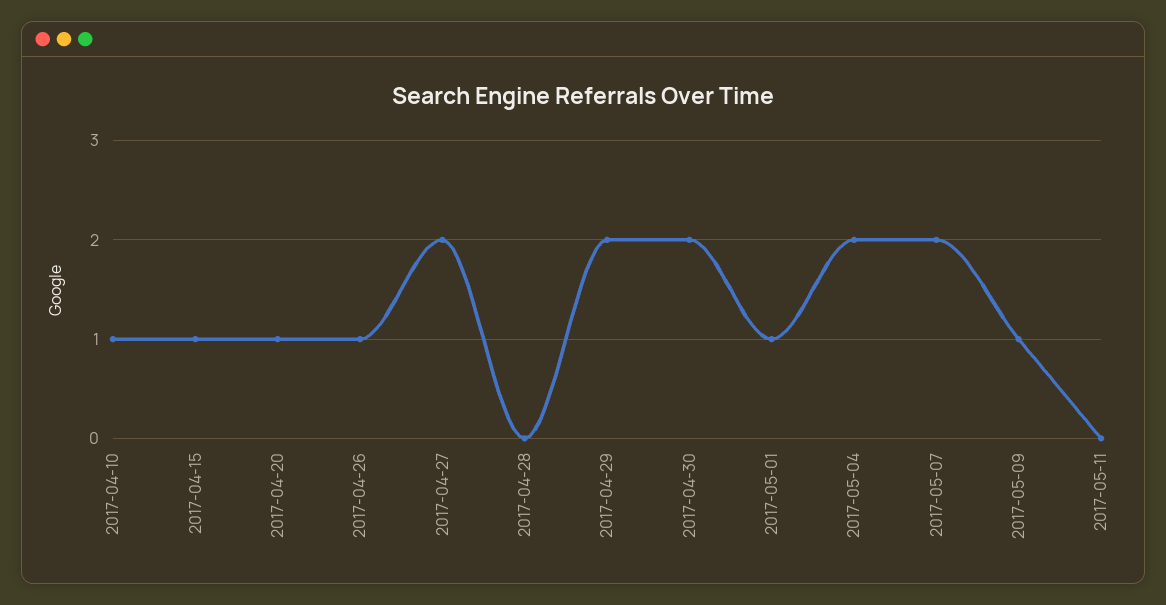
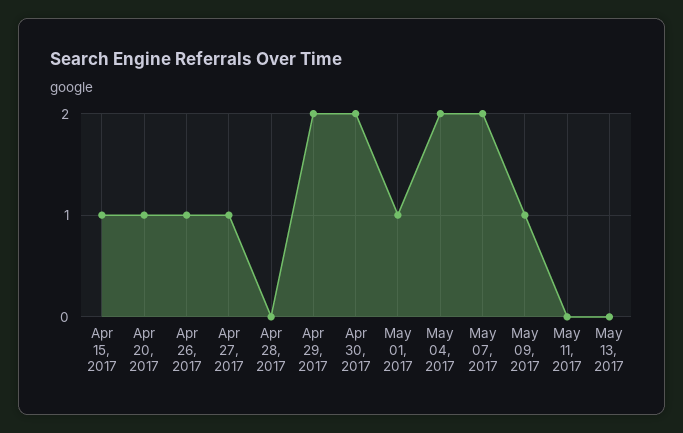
2017-04-10: 1 -> none
2017-04-27: 2 -> 1
May 13, 2017: none -> 0

